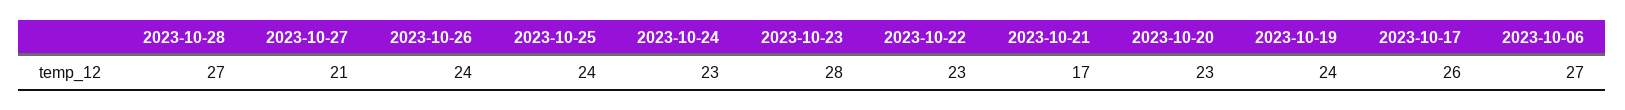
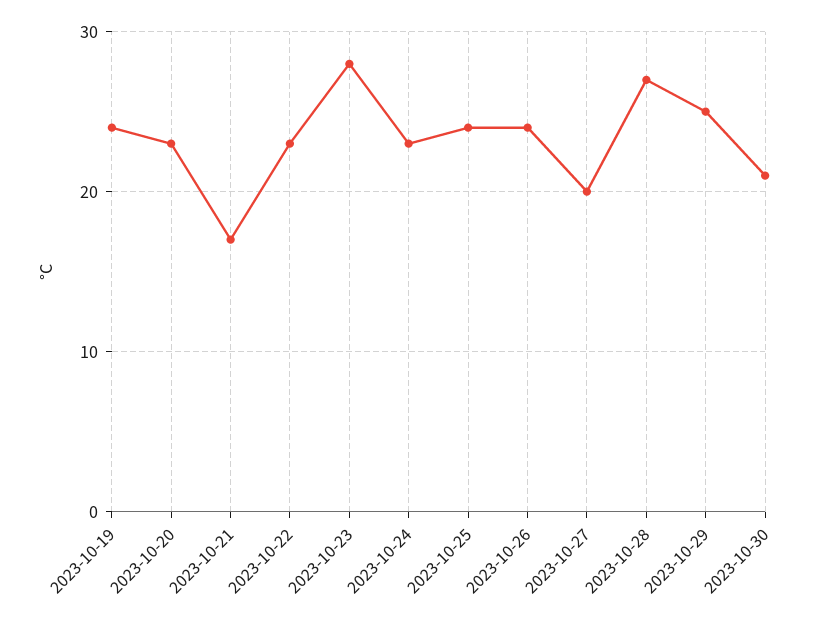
2023-10-27: 21 -> 20
2023-10-17: 26 -> none
2023-10-06: 27 -> none
2023-10-29: none -> 25
2023-10-30: none -> 21

